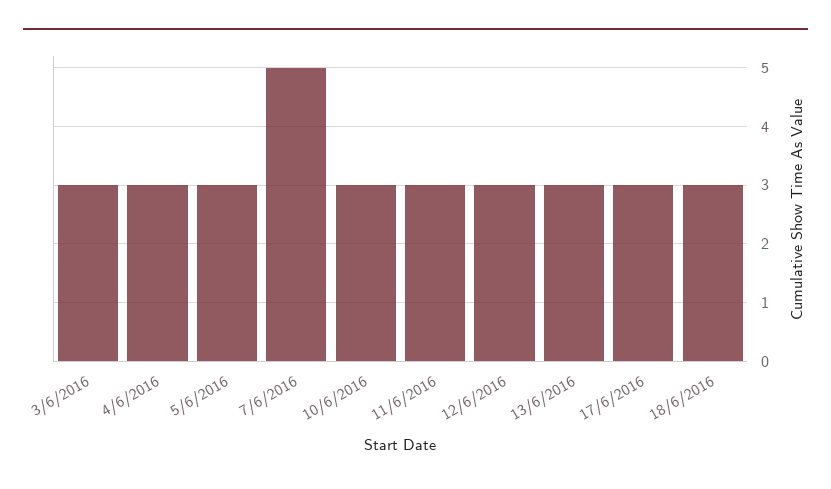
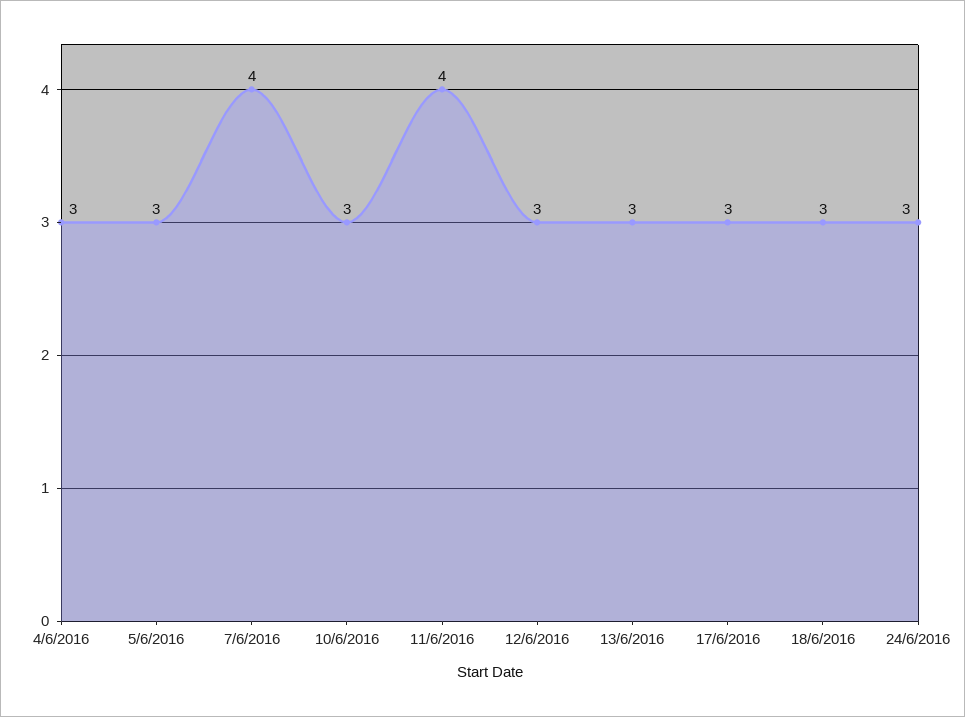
3/6/2016: 3 -> none
7/6/2016: 5 -> 4
11/6/2016: 3 -> 4
24/6/2016: none -> 3

